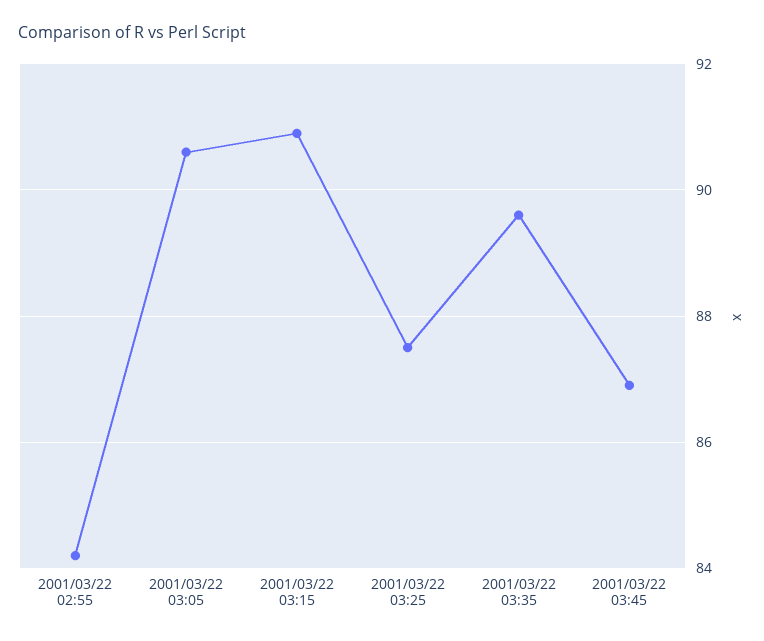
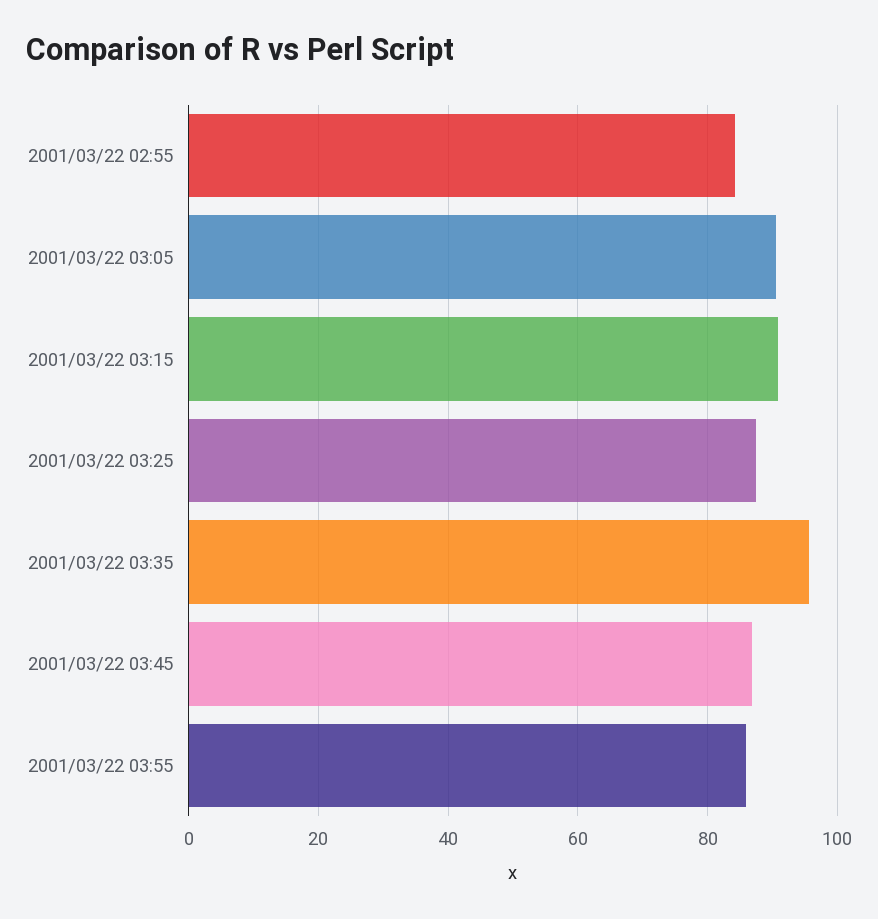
2001/03/22 03:35: 89.5 -> 96
2001/03/22 03:55: none -> 86

